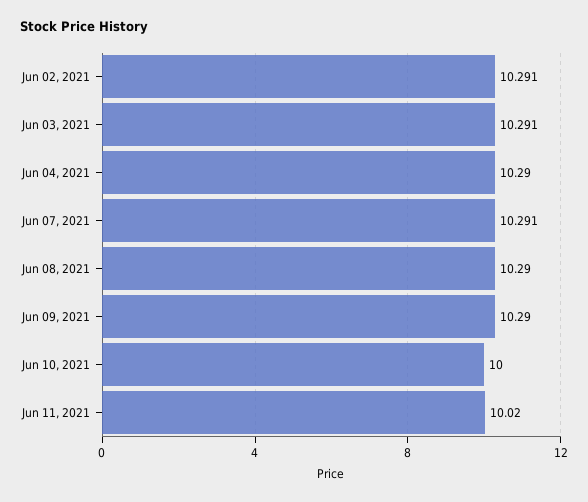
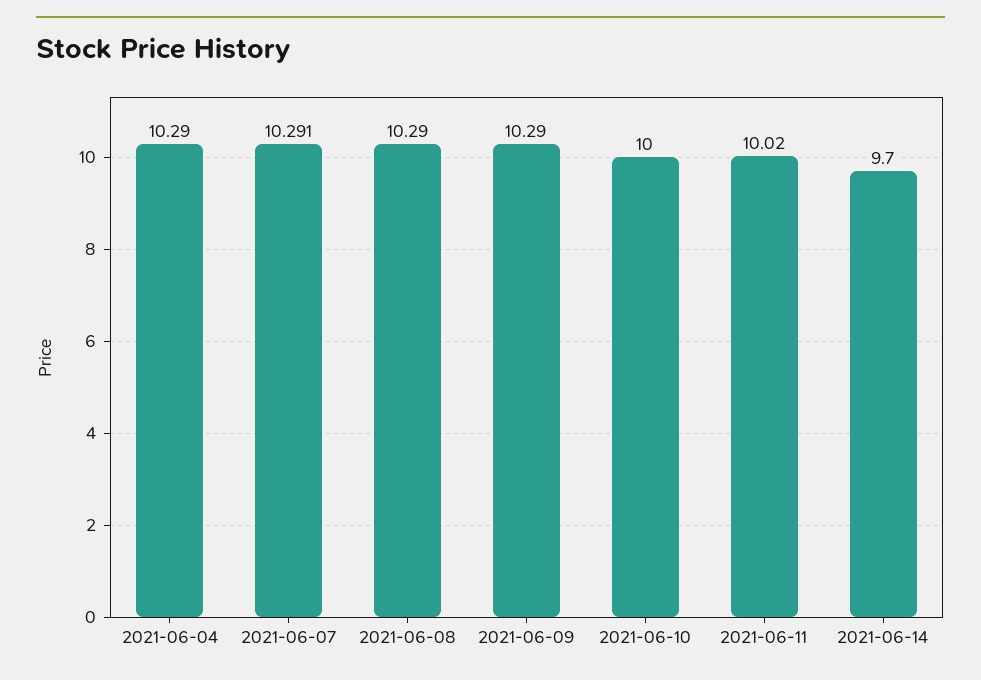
Jun 02, 2021: 10.291 -> none
Jun 03, 2021: 10.291 -> none
2021-06-14: none -> 9.7

